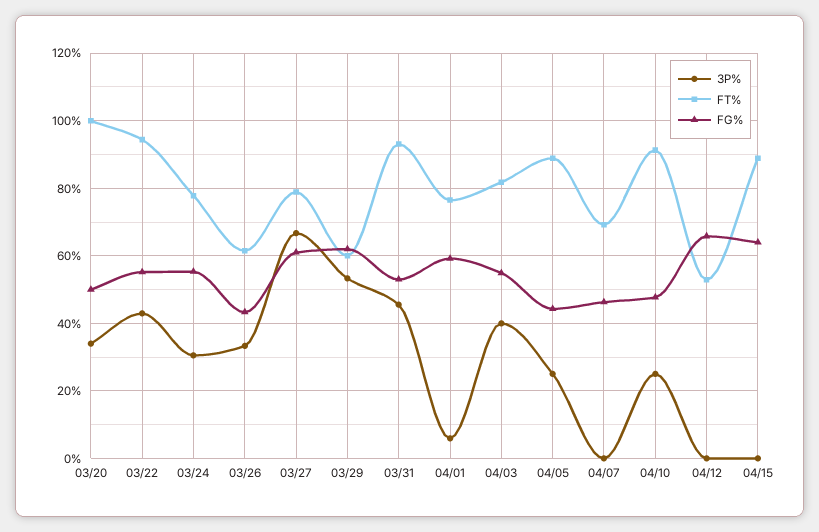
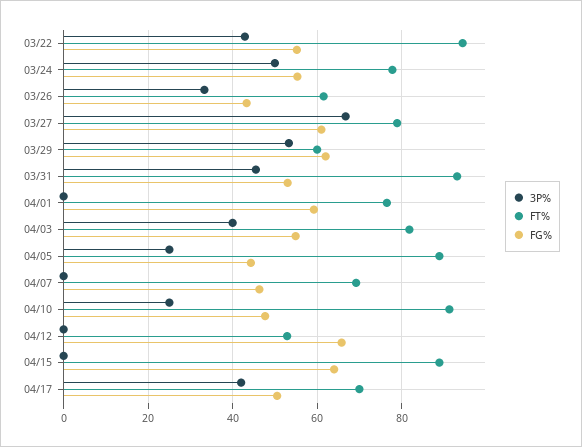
3P%, 03/20: 34 -> none
FT%, 03/20: 100 -> none
FG%, 03/20: 50 -> none
3P%, 03/24: 30 -> 50
3P%, 04/01: 6 -> 0
3P%, 04/17: none -> 42
FT%, 04/17: none -> 70
FG%, 04/17: none -> 50

